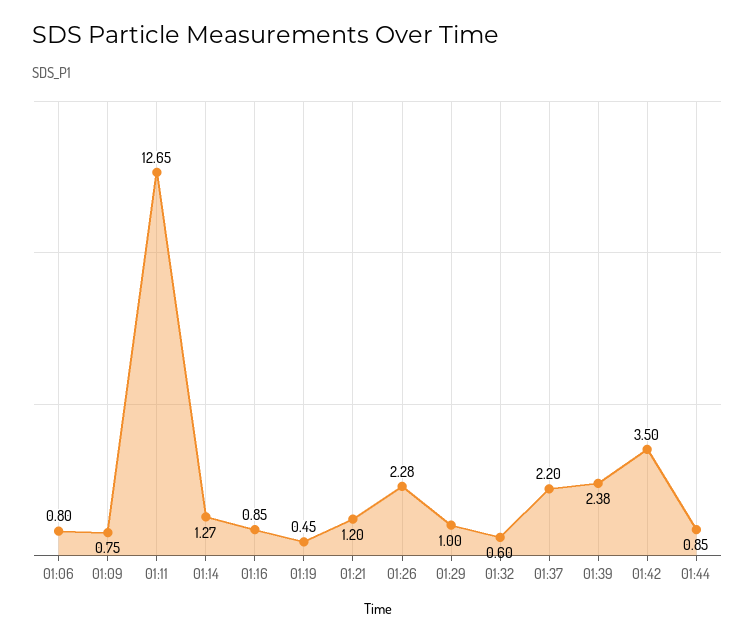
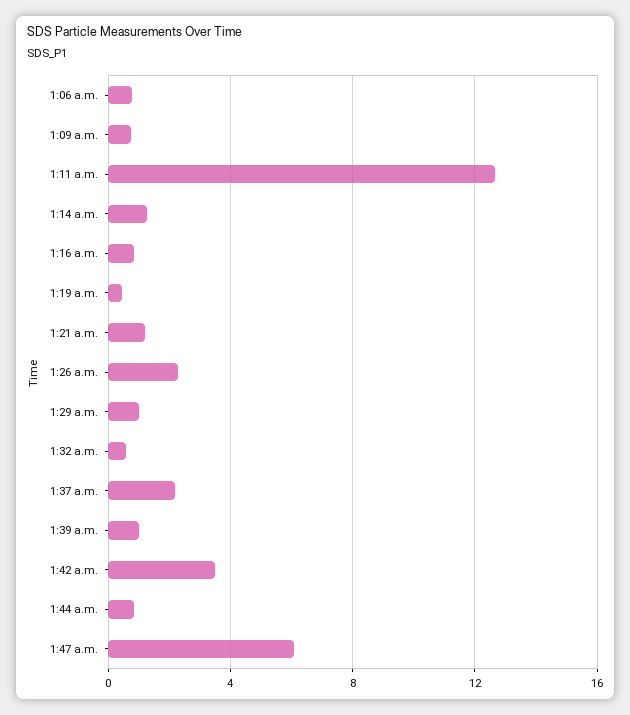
01:39: 2.38 -> 1
1:47 a.m.: none -> 6

